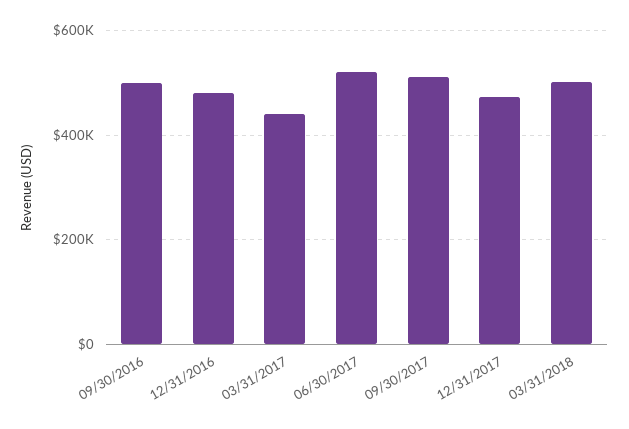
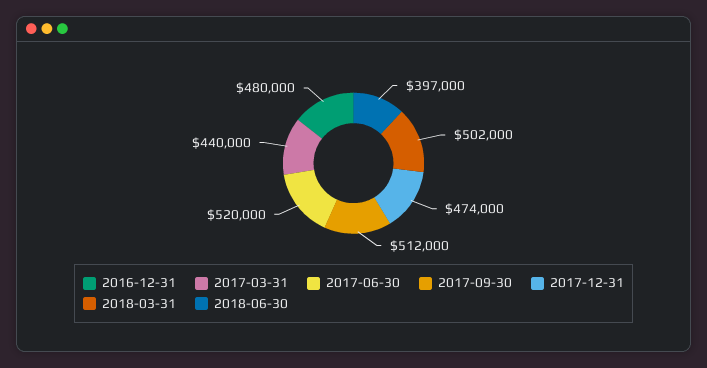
09/30/2016: 500000 -> none
2018-06-30: none -> 397000

